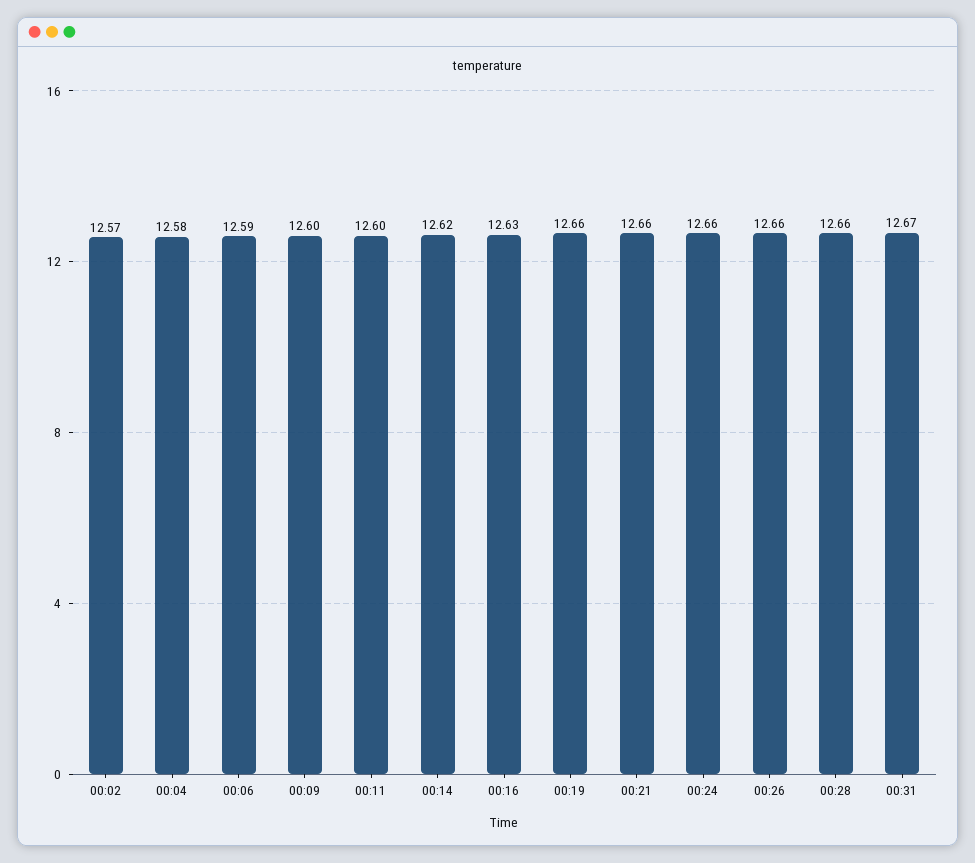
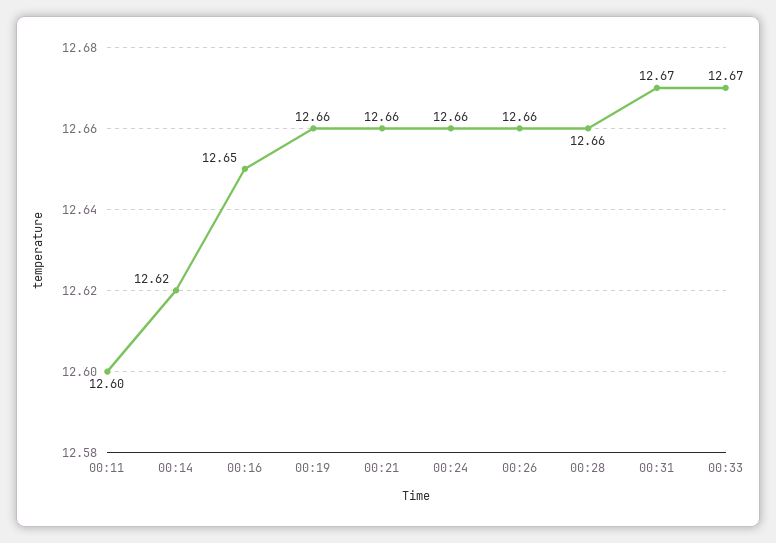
00:02: 12.57 -> none
00:04: 12.58 -> none
00:06: 12.59 -> none
00:09: 12.6 -> none
00:16: 12.63 -> 12.65
00:33: none -> 12.67

